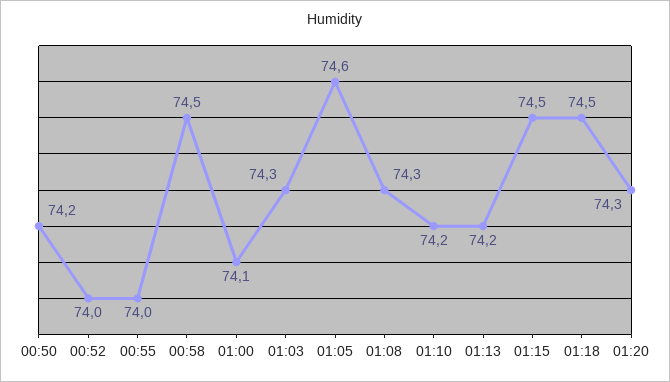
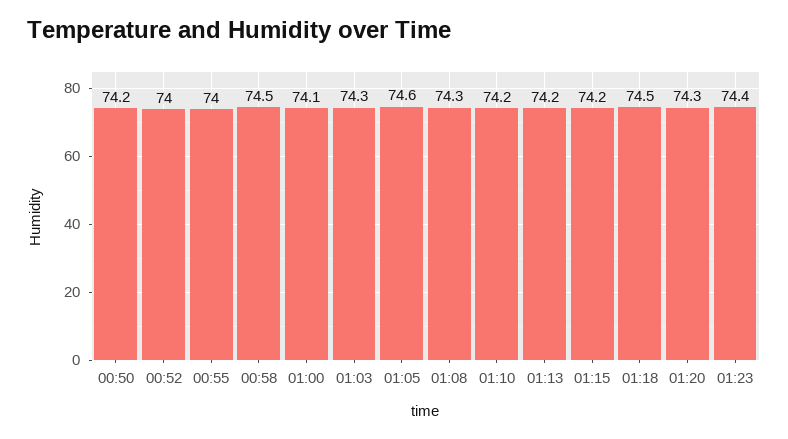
01:15: 74.5 -> 74.2
01:23: none -> 74.4

